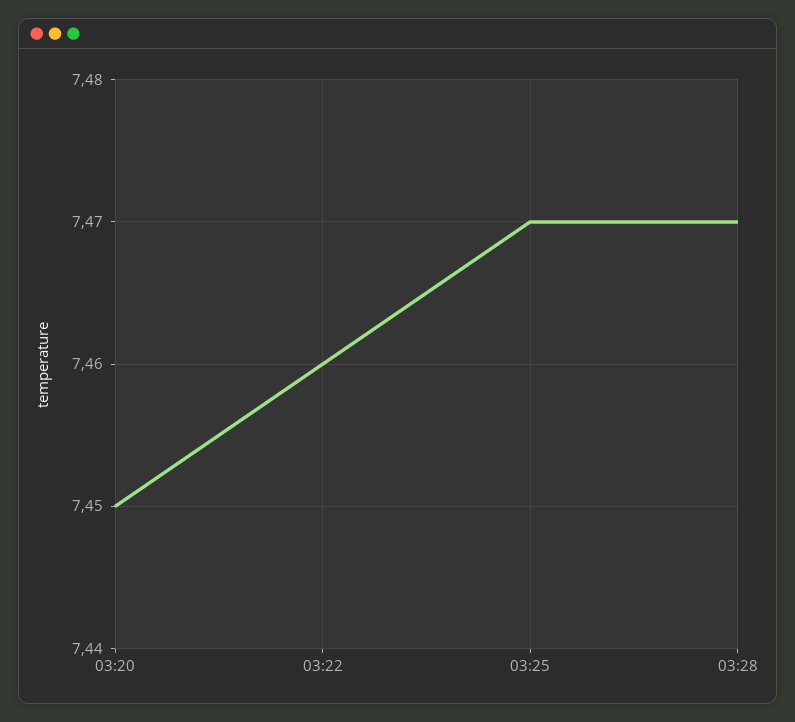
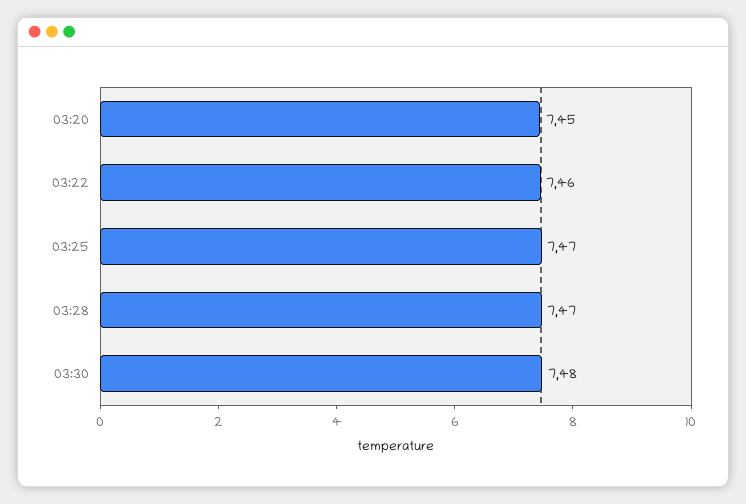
03:30: none -> 7.48

